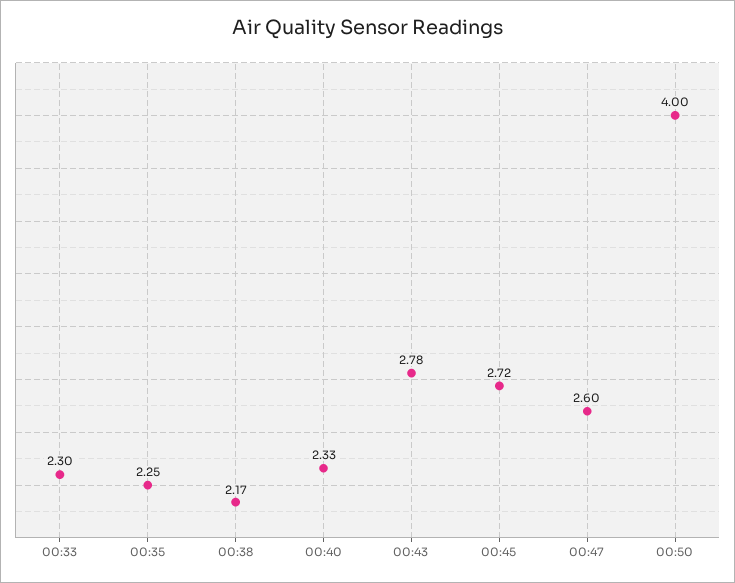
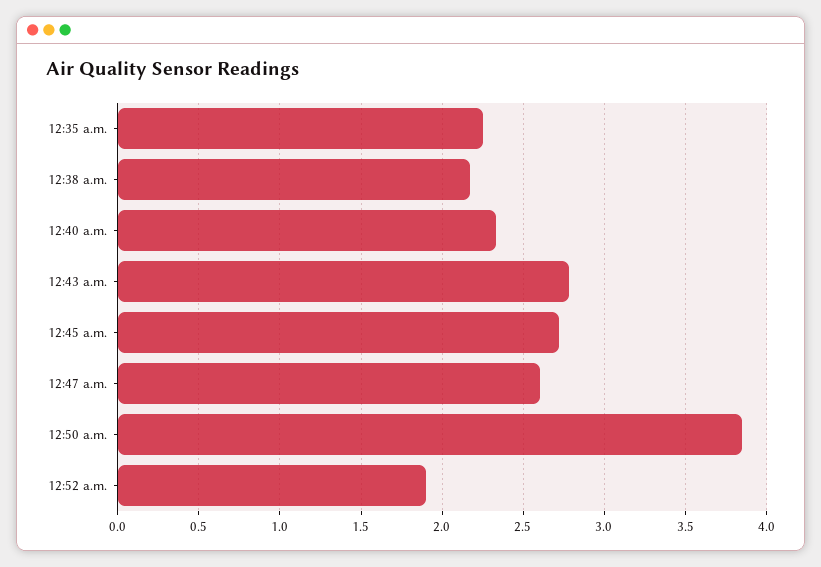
00:33: 2.3 -> none
00:50: 4 -> 3.85
12:52 a.m.: none -> 1.9

